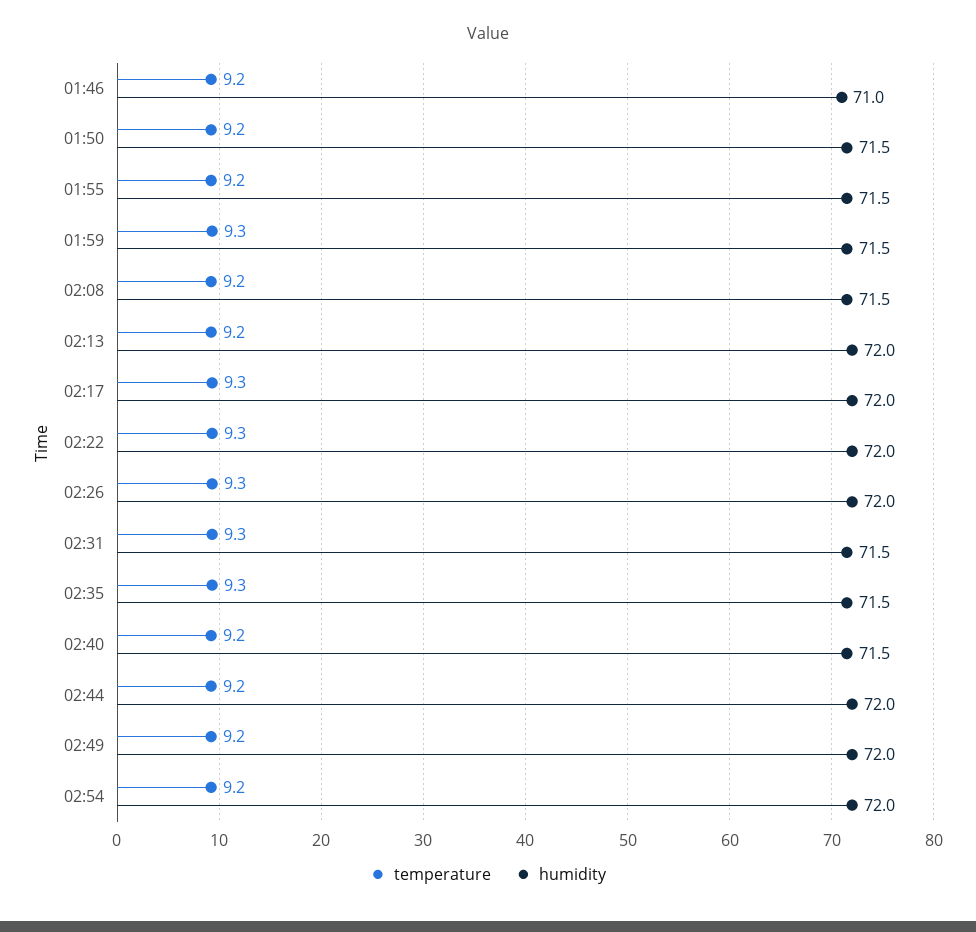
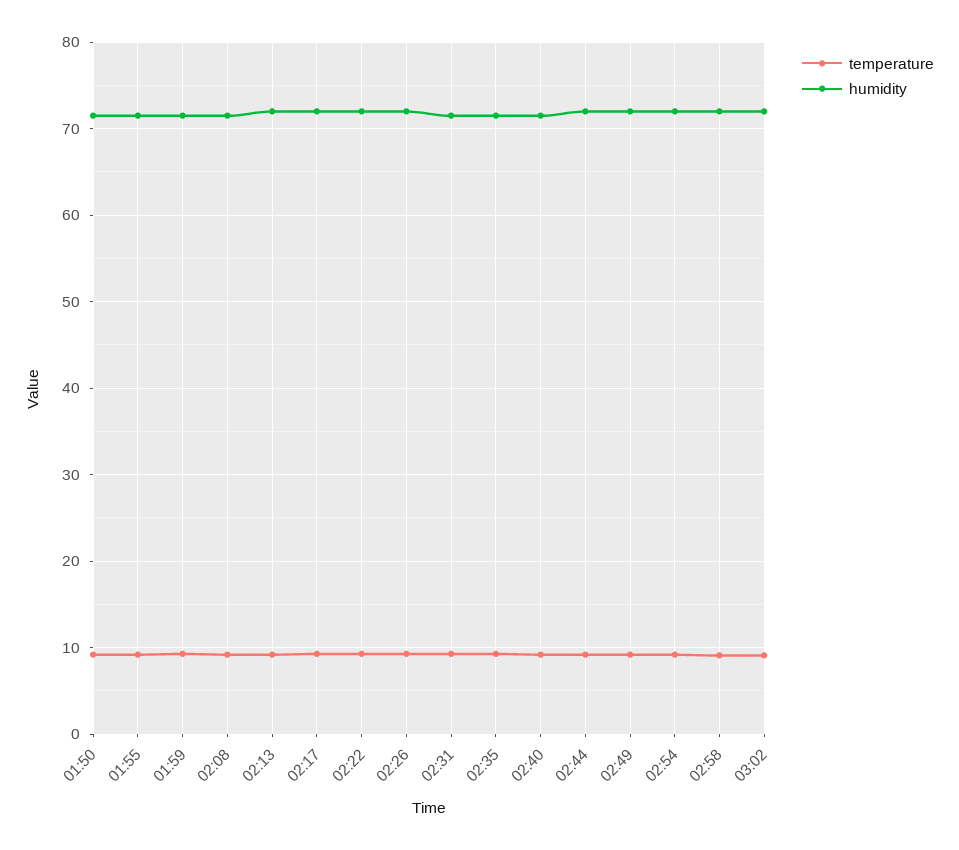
temperature, 01:46: 9.2 -> none
humidity, 01:46: 71 -> none
temperature, 02:58: none -> 9
humidity, 02:58: none -> 72
temperature, 03:02: none -> 9
humidity, 03:02: none -> 72

